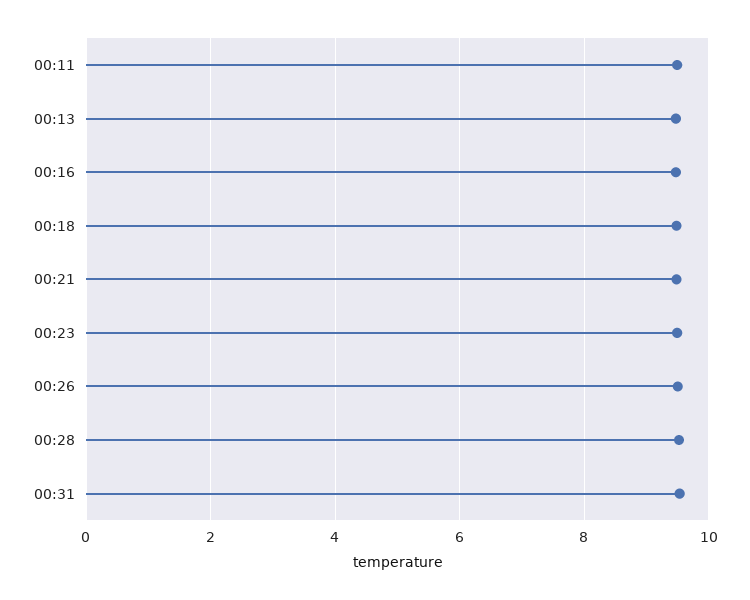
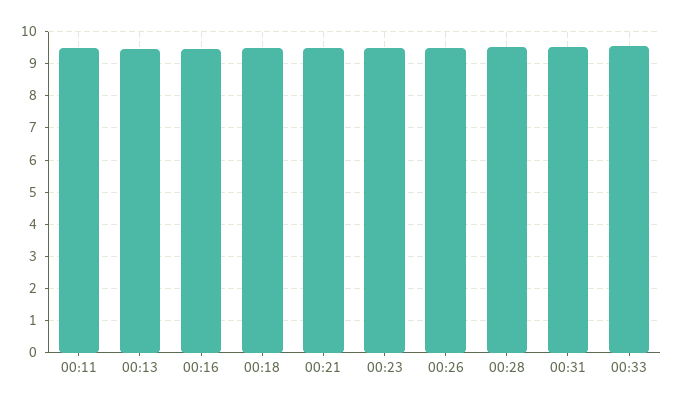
00:33: none -> 9.6

